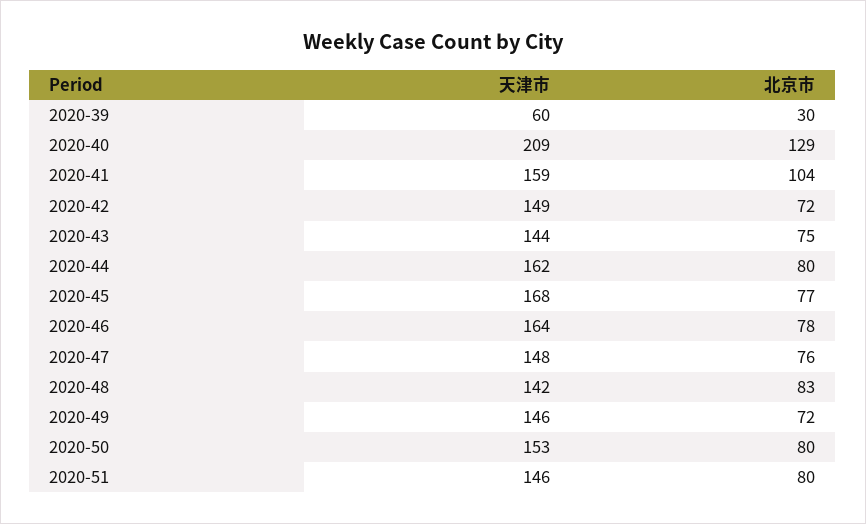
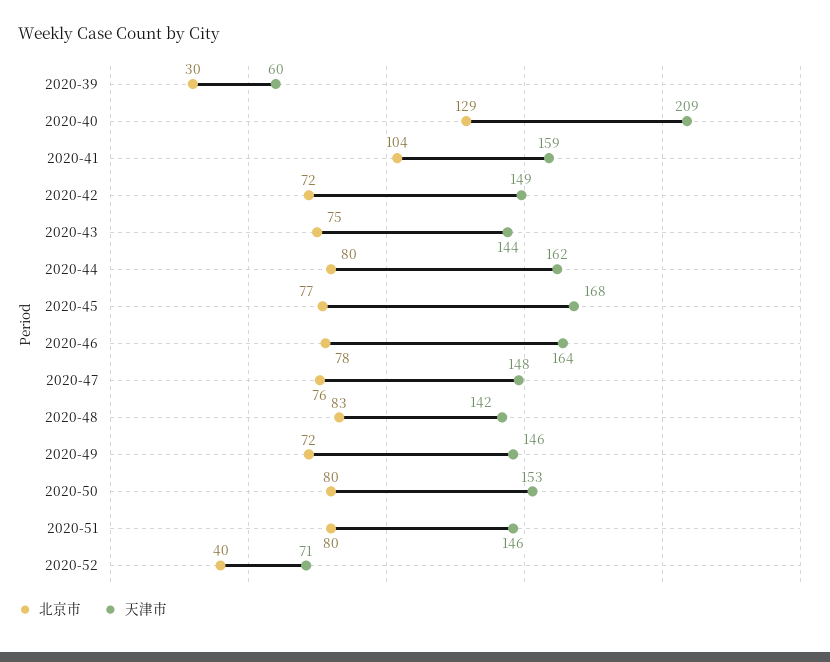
北京市, 2020-52: none -> 40
天津市, 2020-52: none -> 71

